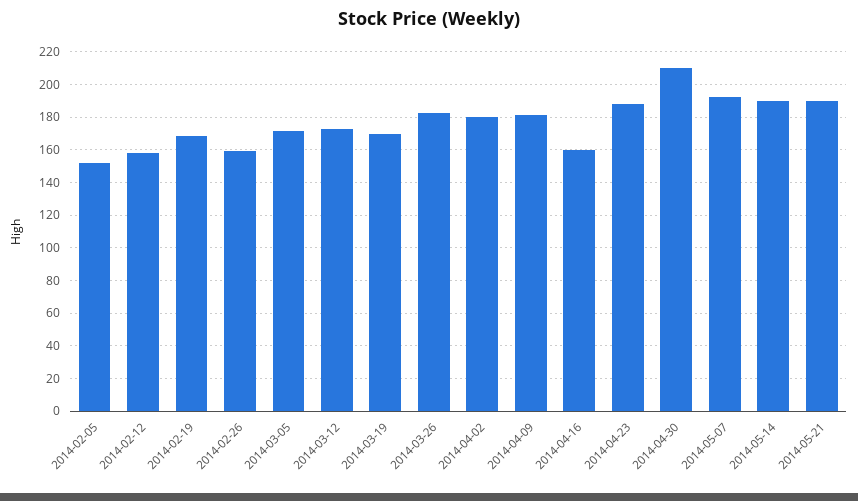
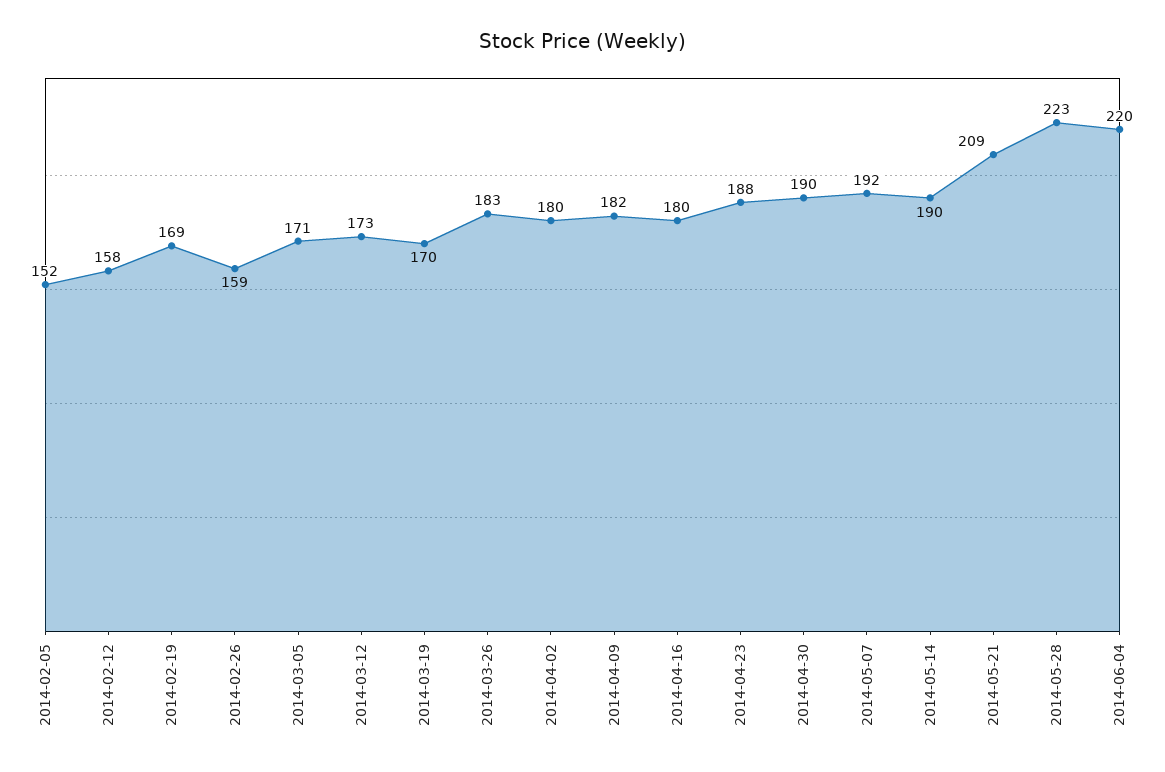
2014-04-16: 160 -> 180
2014-04-30: 210 -> 190
2014-05-21: 190 -> 209
2014-05-28: none -> 223
2014-06-04: none -> 220

